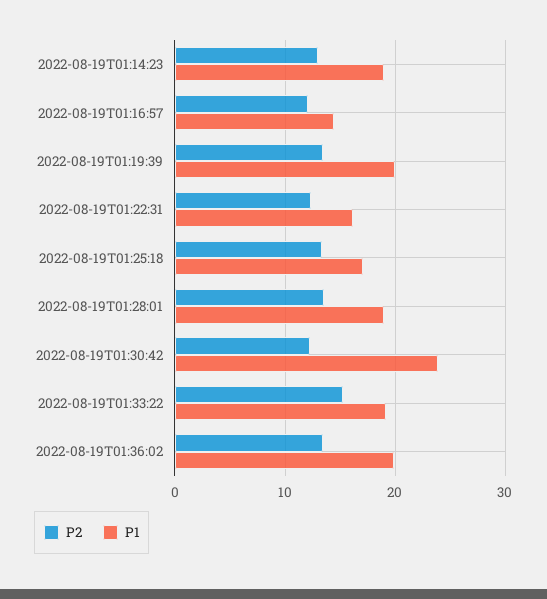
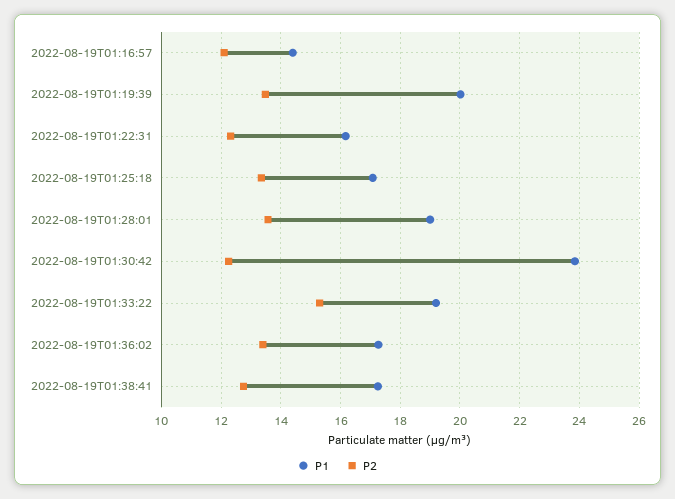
P2, 2022-08-19T01:14:23: 13 -> none
P1, 2022-08-19T01:14:23: 19 -> none
P1, 2022-08-19T01:36:02: 20 -> 17.25
P1, 2022-08-19T01:38:41: none -> 17.25
P2, 2022-08-19T01:38:41: none -> 12.75

